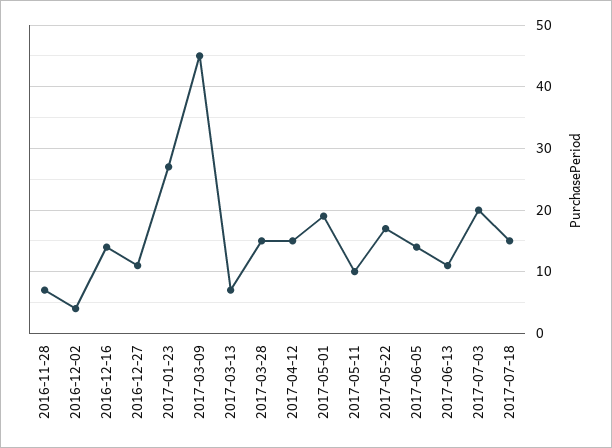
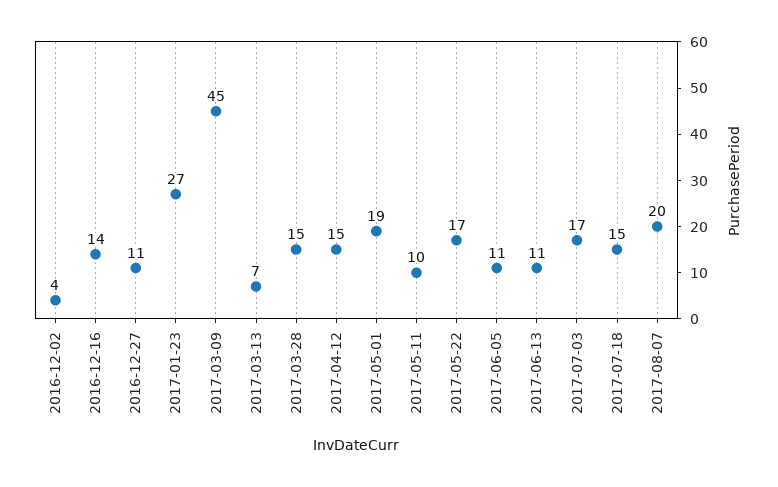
2016-11-28: 7 -> none
2017-06-05: 14 -> 11
2017-07-03: 20 -> 17
2017-08-07: none -> 20

